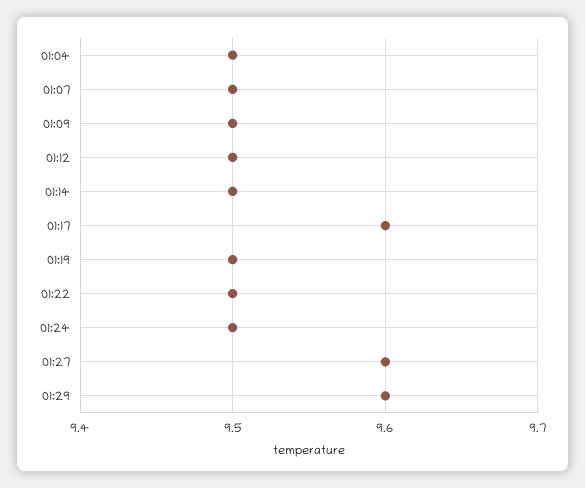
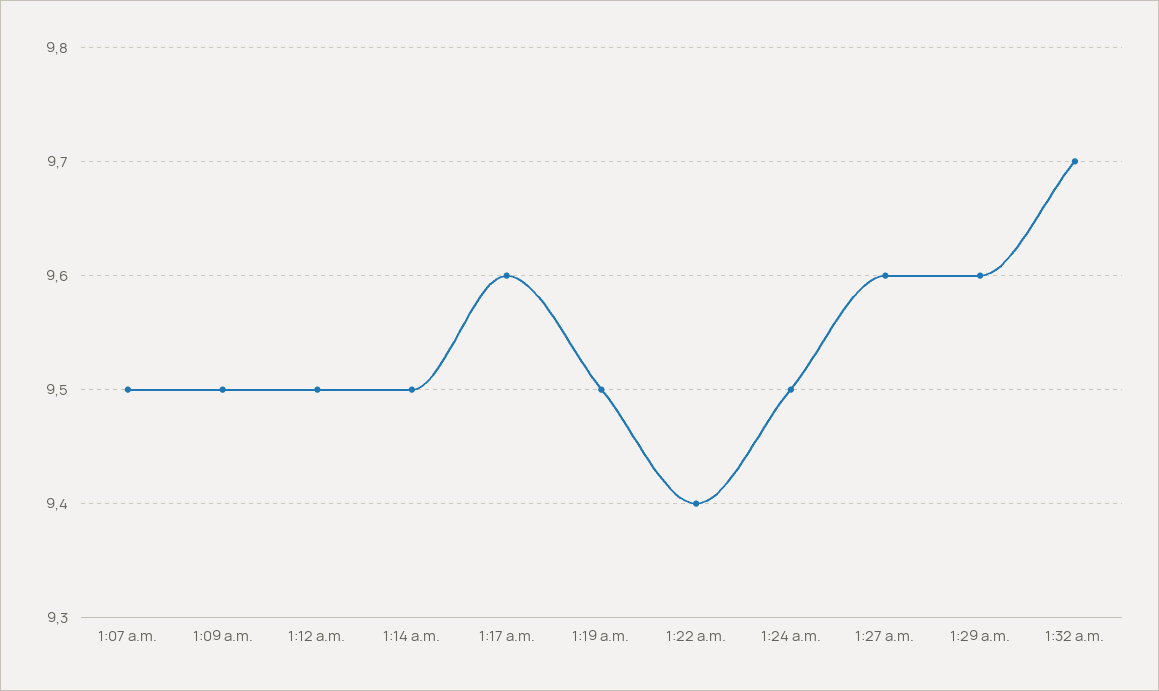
01:04: 9.5 -> none
01:22: 9.5 -> 9.4
1:32 a.m.: none -> 9.7

